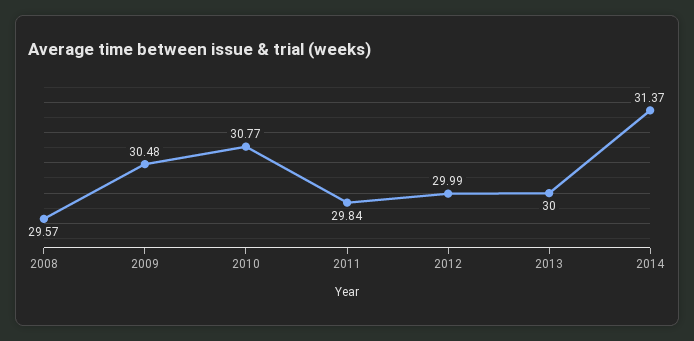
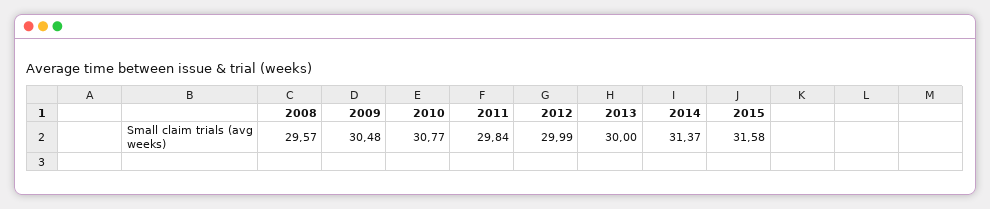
2015: none -> 31.58

